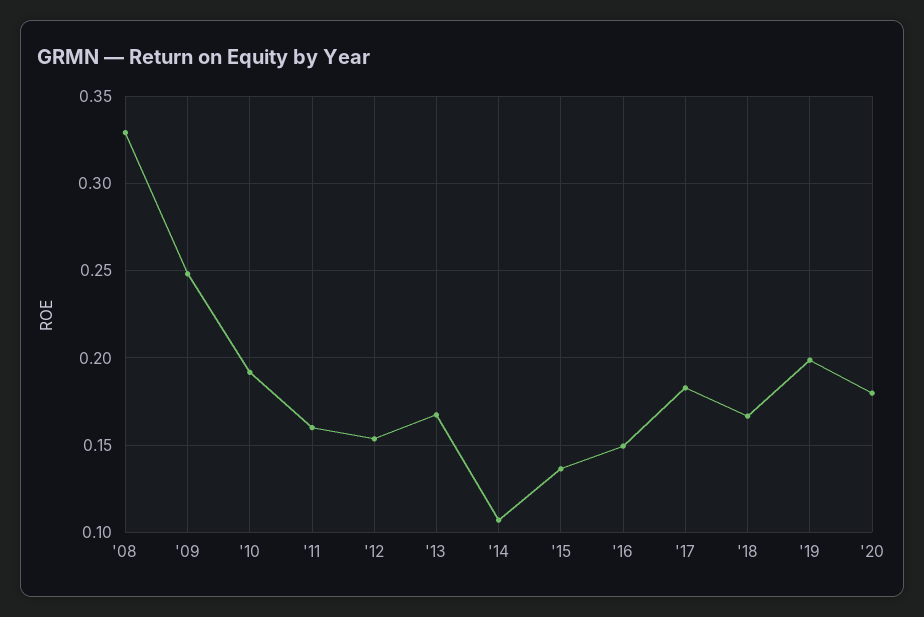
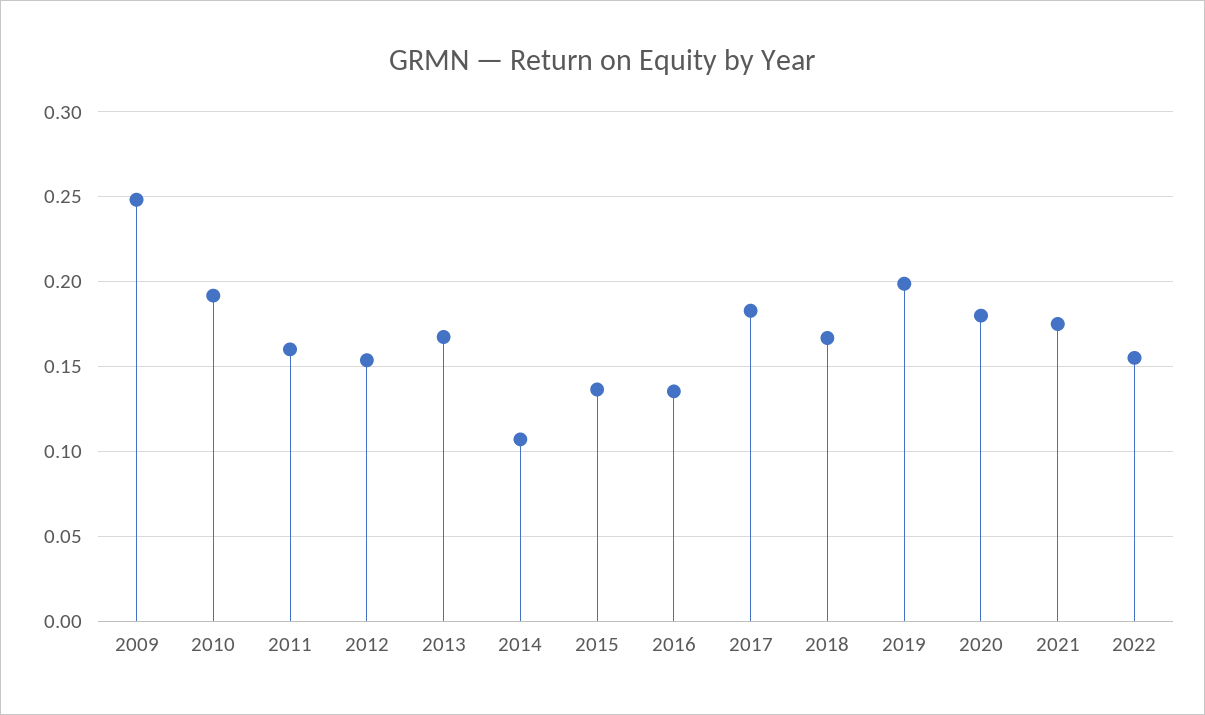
'08: 0.33 -> none
'16: 0.15 -> 0.135
2021: none -> 0.175
2022: none -> 0.155

